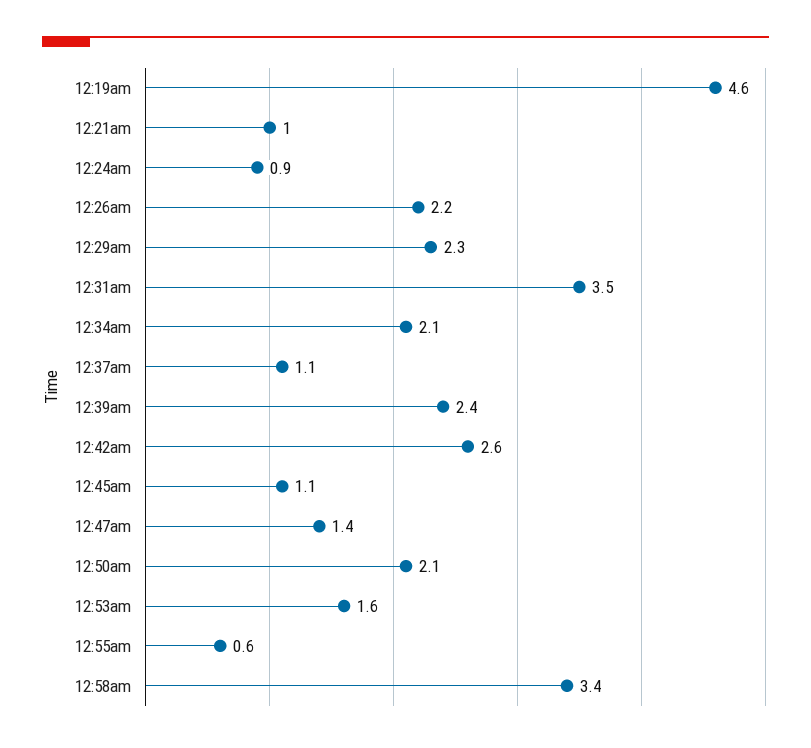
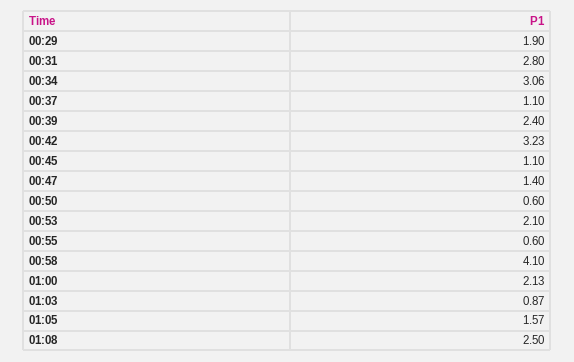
12:19am: 4.6 -> none
12:21am: 1 -> none
12:24am: 0.9 -> none
12:26am: 2.2 -> none
12:29am: 2.3 -> 1.9
12:31am: 3.5 -> 2.8
12:34am: 2.1 -> 3.06
12:42am: 2.6 -> 3.23
12:50am: 2.1 -> 0.6
12:53am: 1.6 -> 2.1
12:58am: 3.4 -> 4.1
01:00: none -> 2.13
01:03: none -> 0.87
01:05: none -> 1.57
01:08: none -> 2.5

